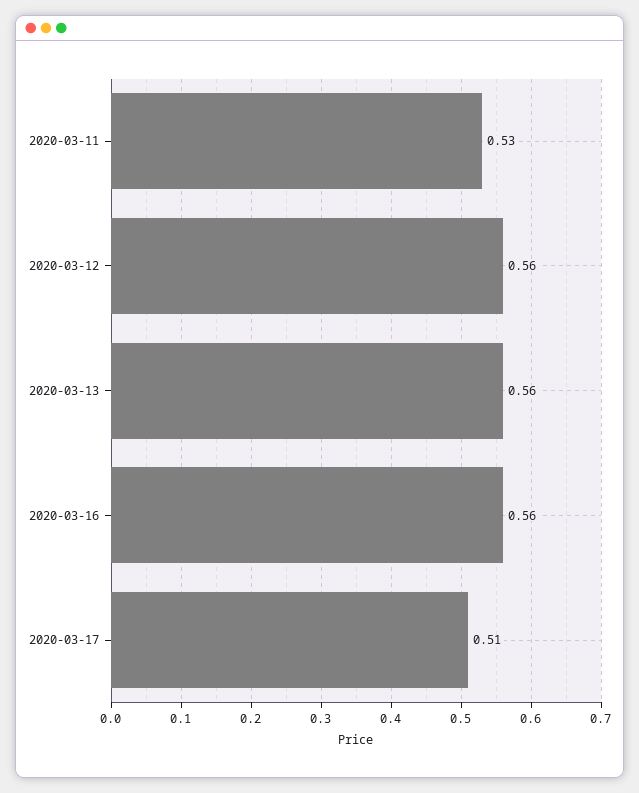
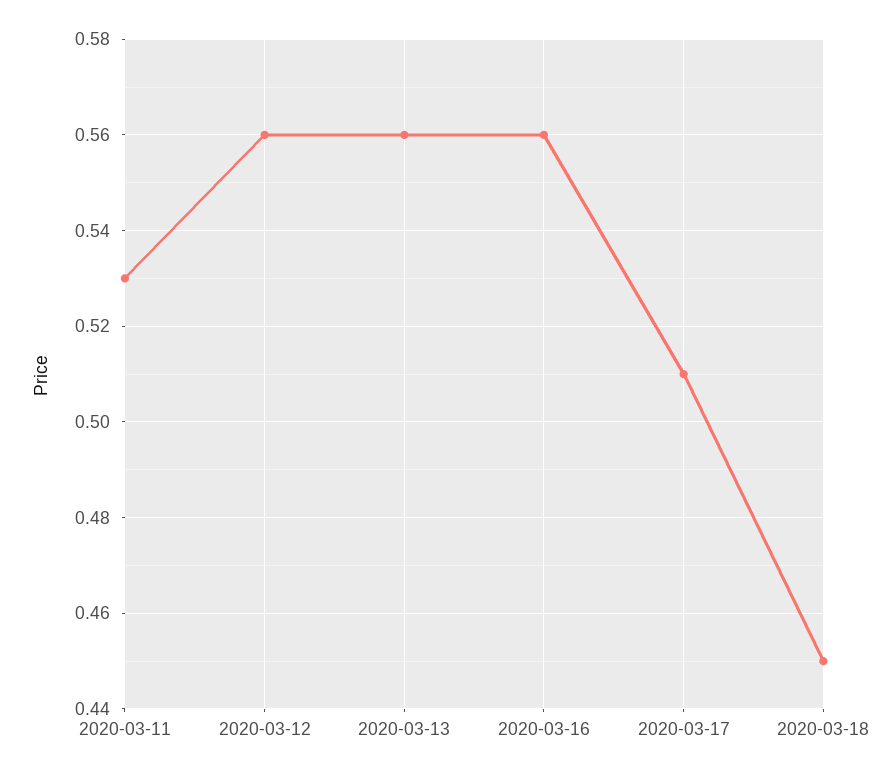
2020-03-18: none -> 0.45

